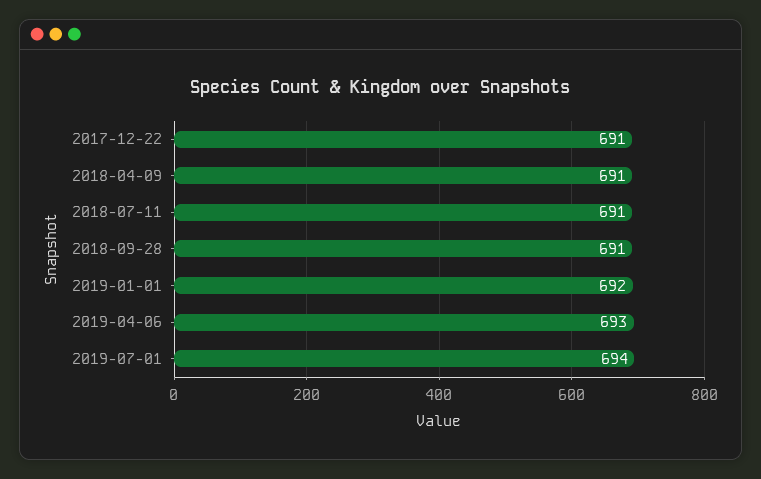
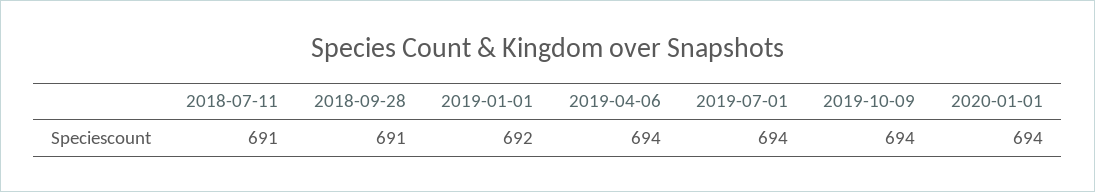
2017-12-22: 691 -> none
2018-04-09: 691 -> none
2019-04-06: 693 -> 694
2019-10-09: none -> 694
2020-01-01: none -> 694

